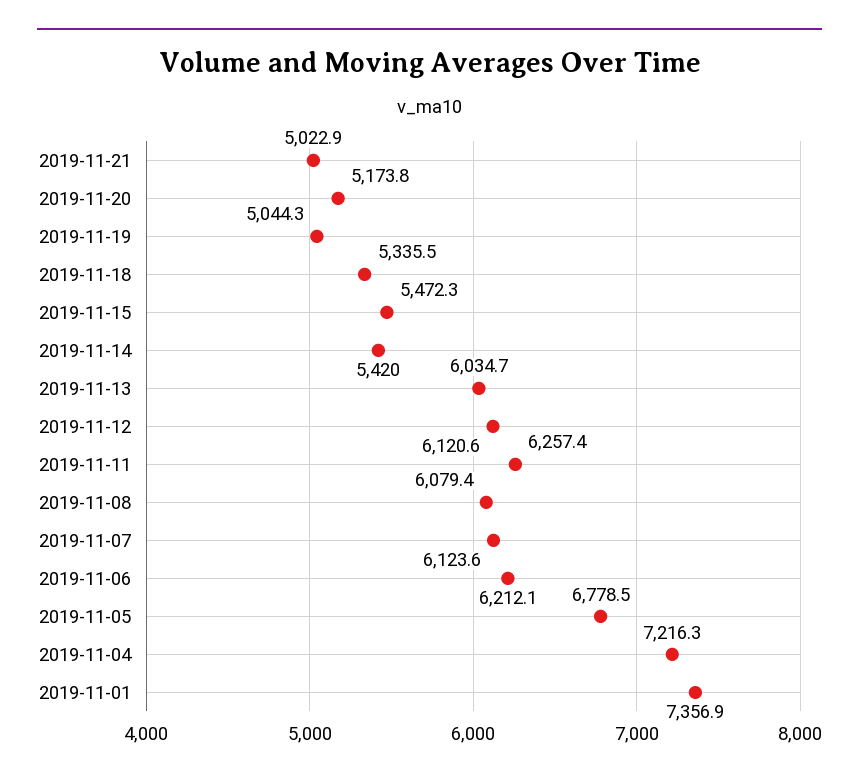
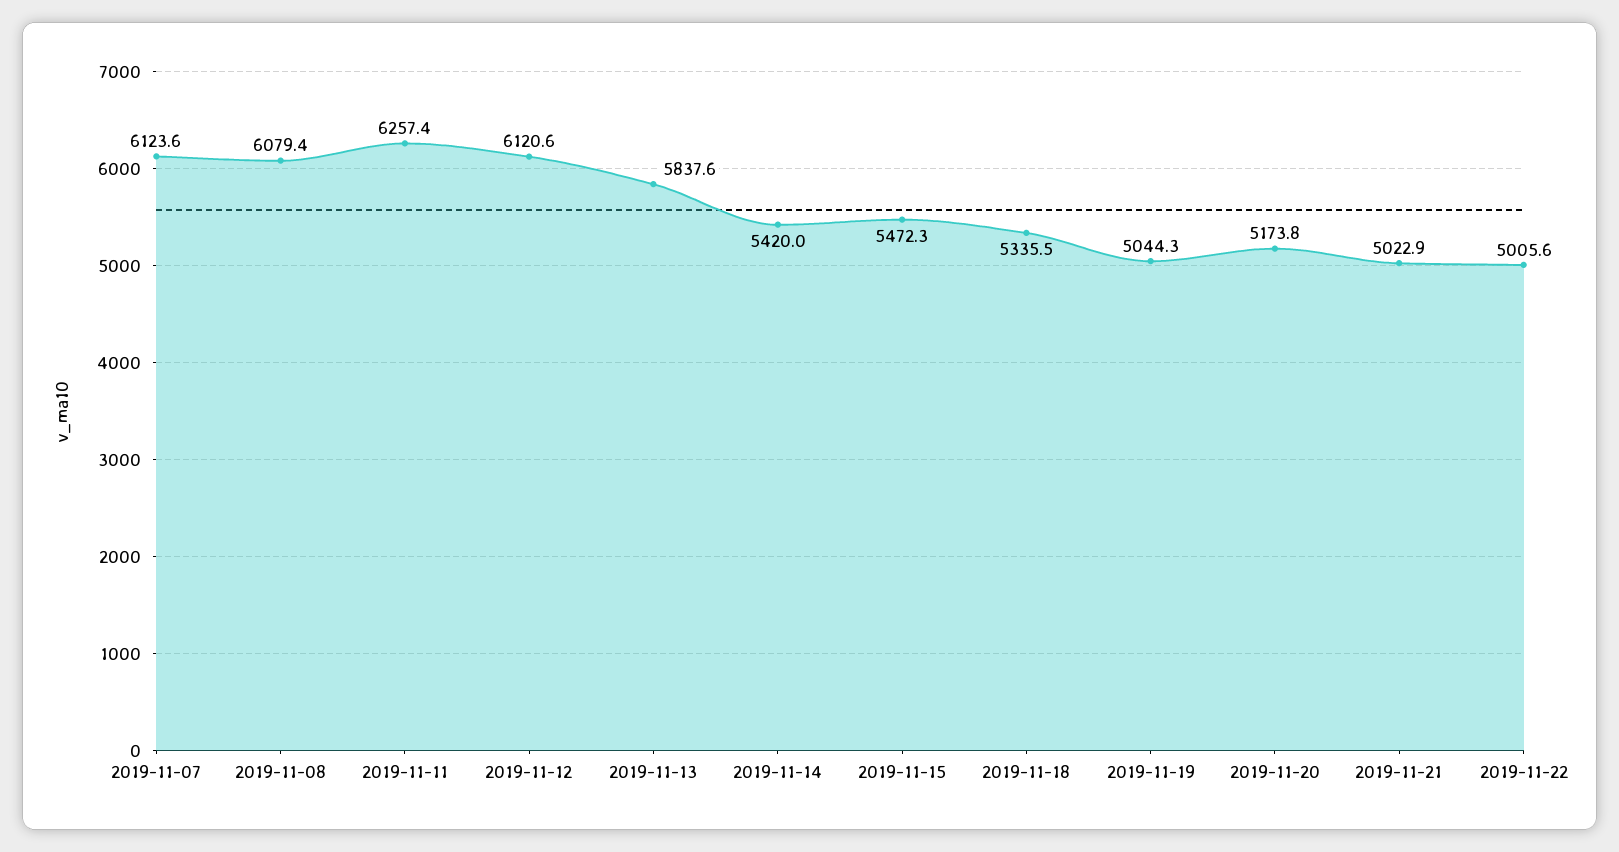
2019-11-13: 6034.7 -> 5837.6
2019-11-06: 6212.1 -> none
2019-11-05: 6778.5 -> none
2019-11-04: 7216.3 -> none
2019-11-01: 7356.9 -> none
2019-11-22: none -> 5005.6

